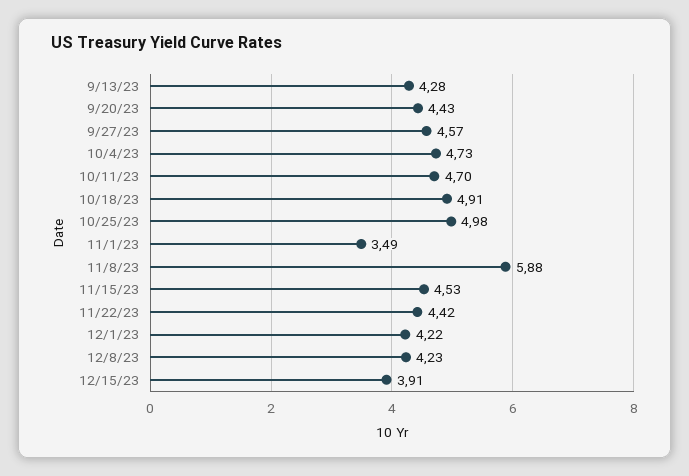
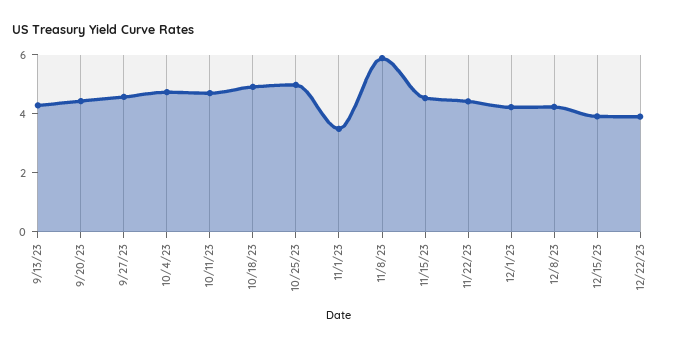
12/22/23: none -> 4

